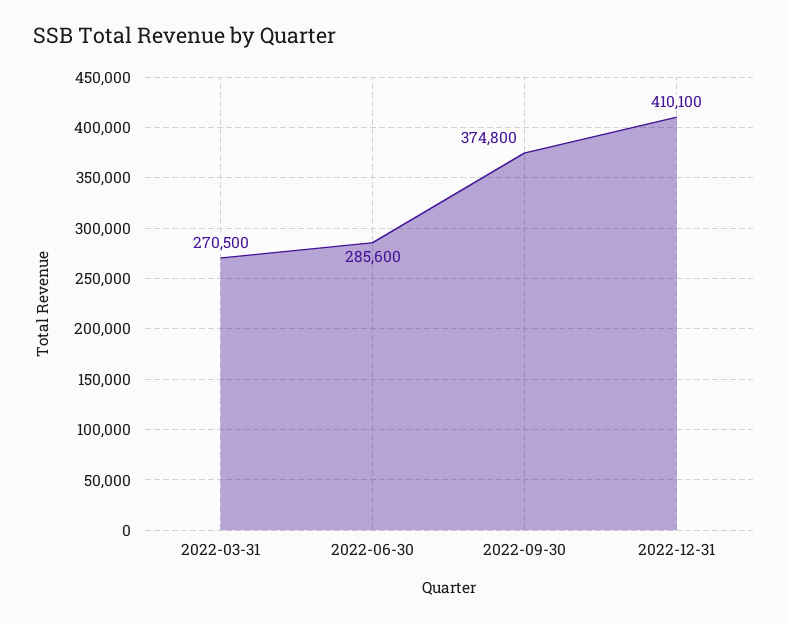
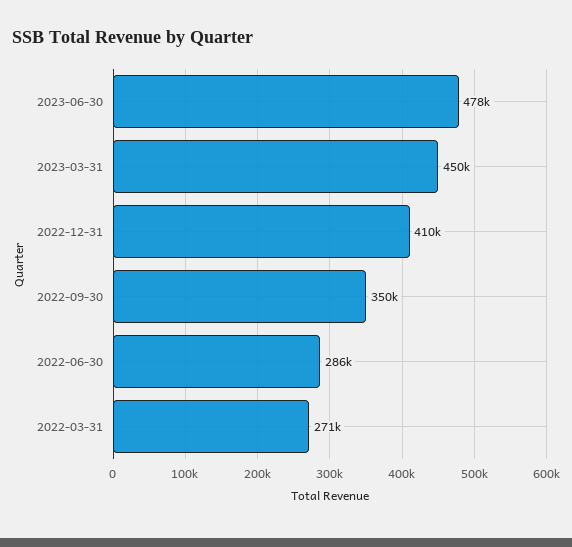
2022-09-30: 374800 -> 350000
2023-06-30: none -> 478000
2023-03-31: none -> 450000

